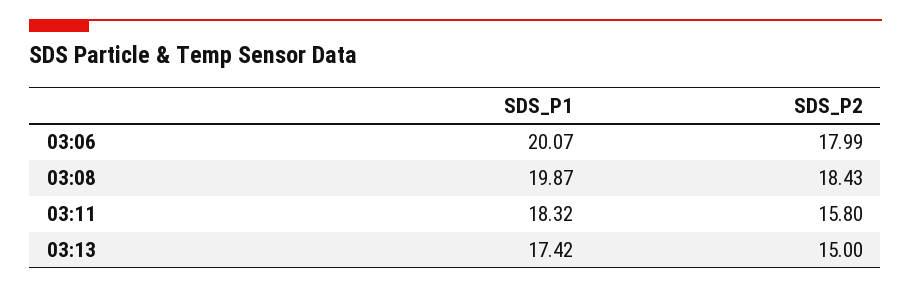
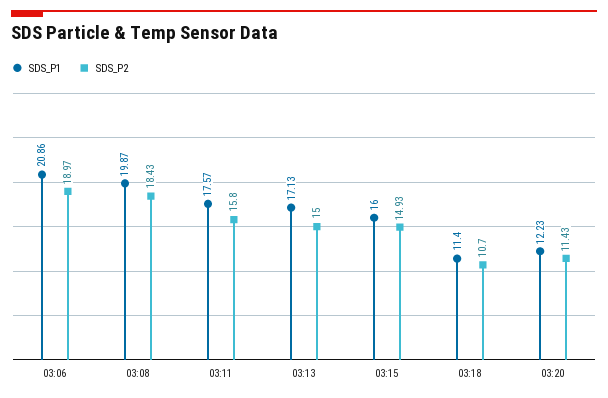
SDS_P1, 03:06: 20.07 -> 20.86
SDS_P2, 03:06: 17.99 -> 18.97
SDS_P1, 03:11: 18.32 -> 17.57
SDS_P1, 03:13: 17.42 -> 17.13
SDS_P1, 03:15: none -> 16
SDS_P2, 03:15: none -> 14.93
SDS_P1, 03:18: none -> 11.4
SDS_P2, 03:18: none -> 10.7
SDS_P1, 03:20: none -> 12.23
SDS_P2, 03:20: none -> 11.43

